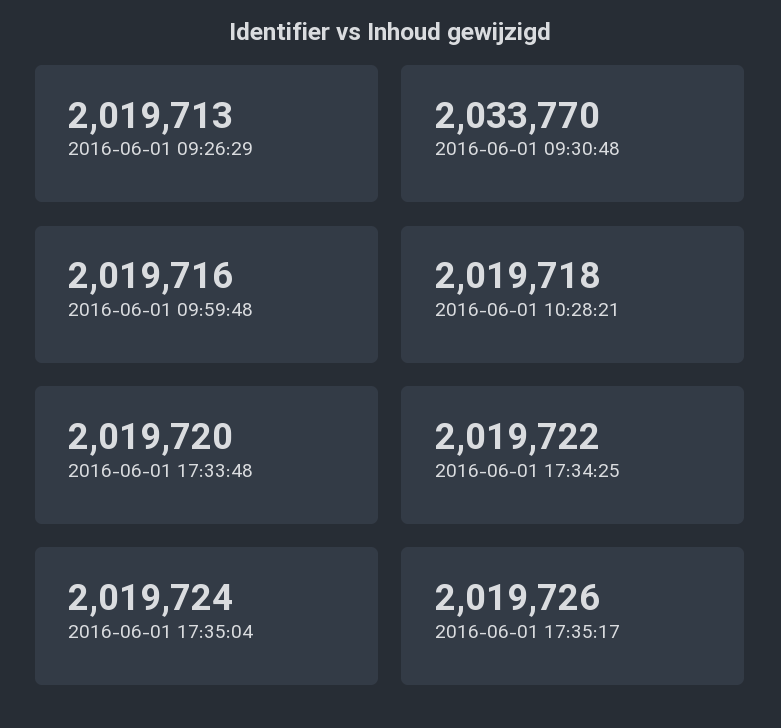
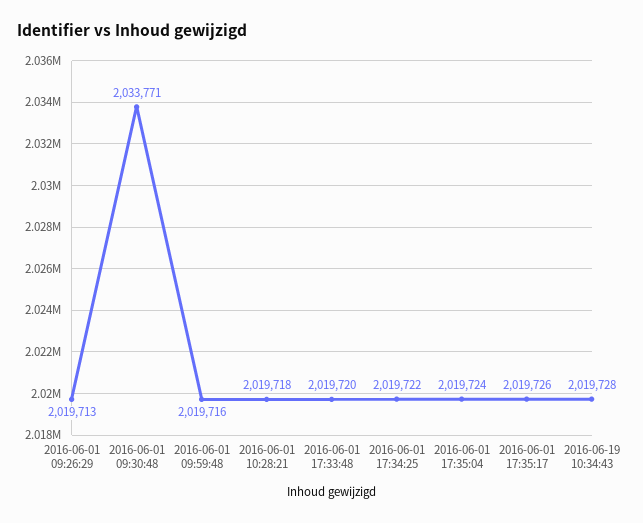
2016-06-01 09:30:48: 2033770 -> 2033771
2016-06-19 10:34:43: none -> 2019728

